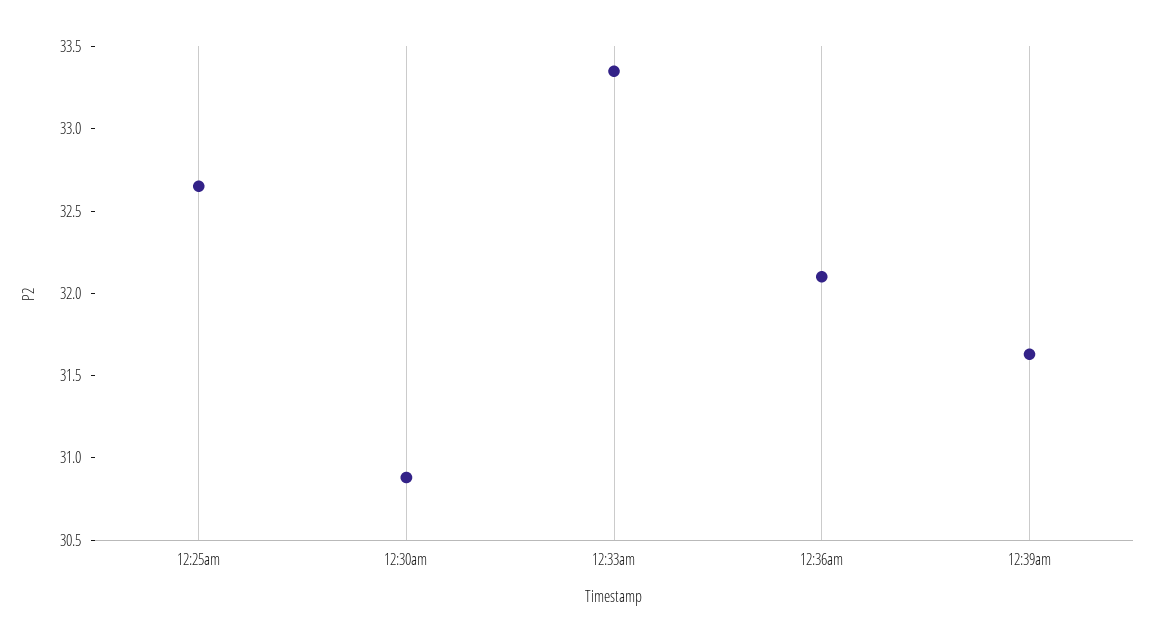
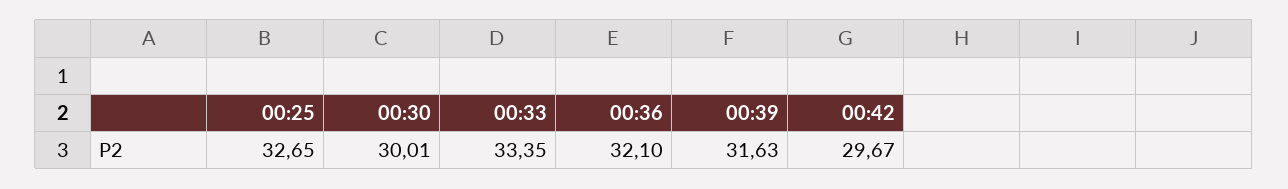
12:30am: 30.9 -> 30.01
00:42: none -> 29.67

